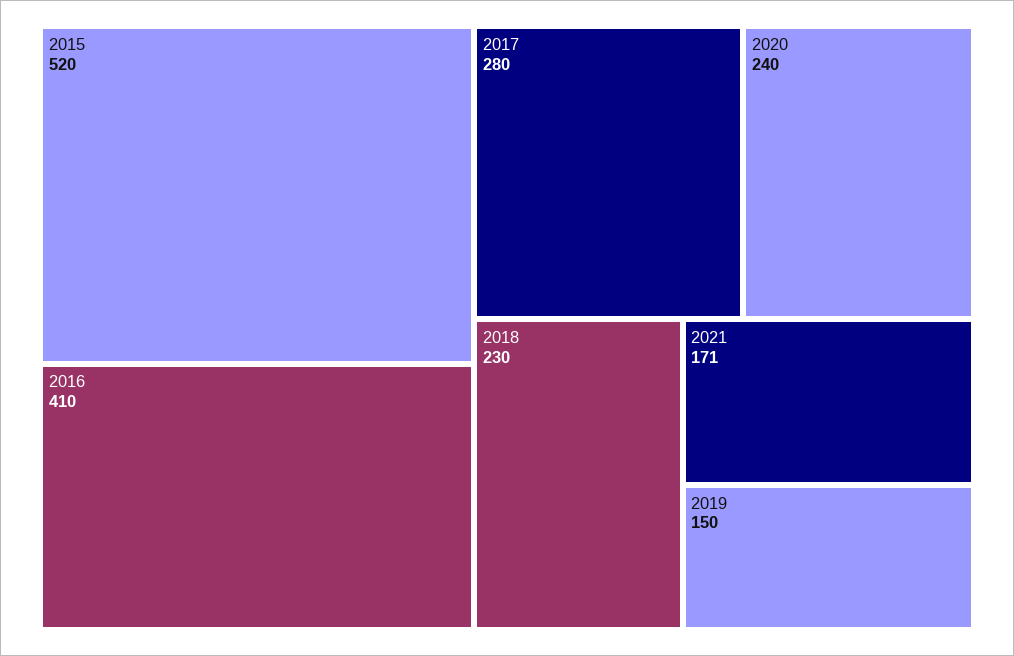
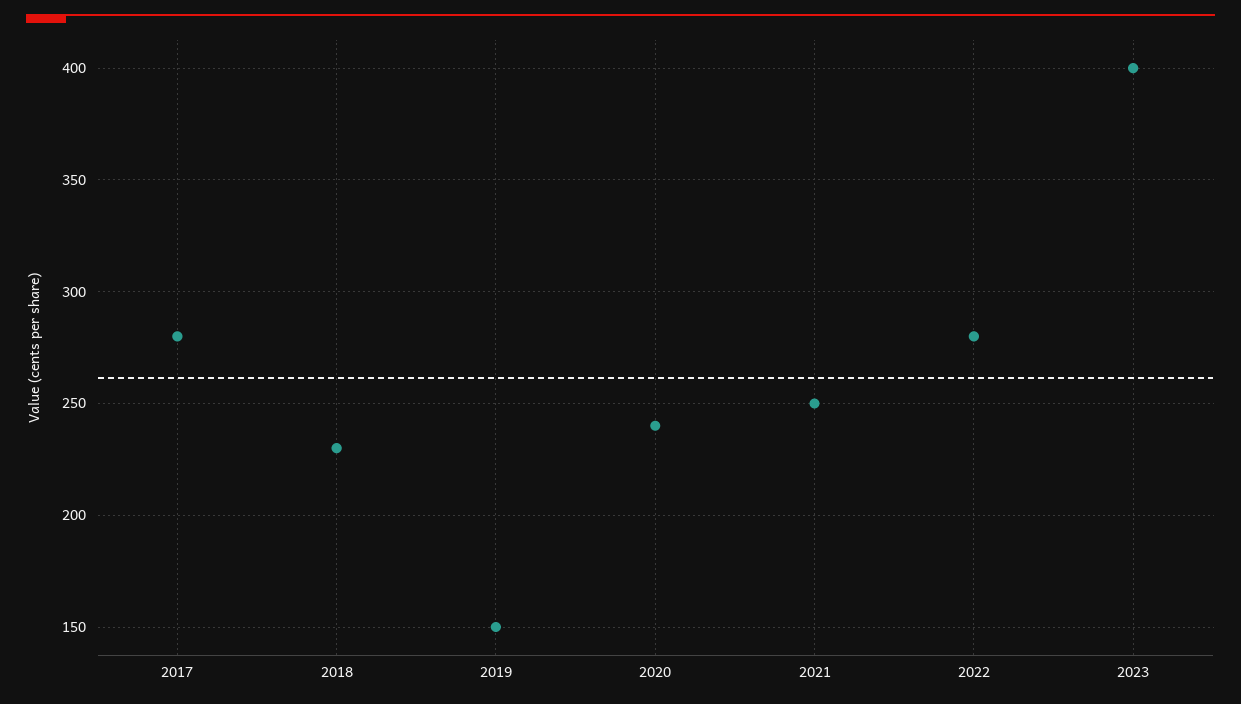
2015: 520 -> none
2016: 410 -> none
2021: 171 -> 250
2022: none -> 280
2023: none -> 400

